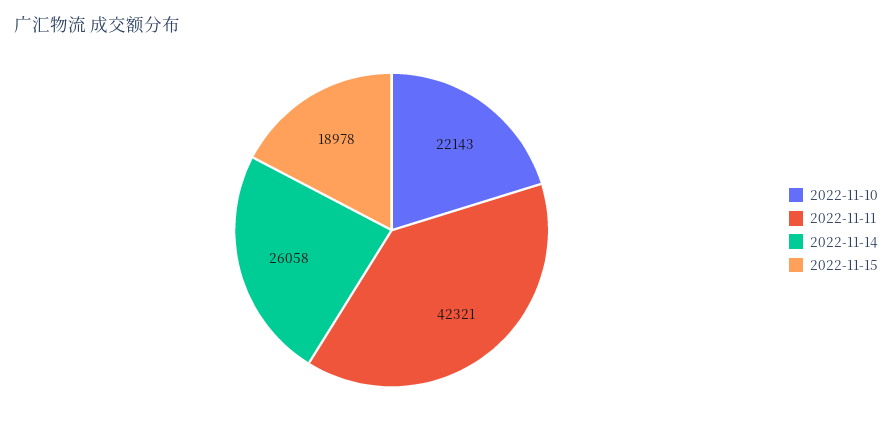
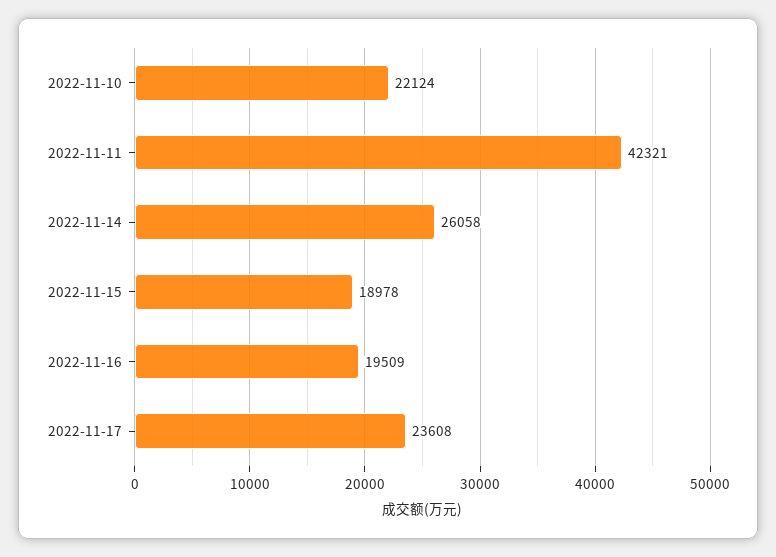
2022-11-10: 22143 -> 22124
2022-11-16: none -> 19509
2022-11-17: none -> 23608

